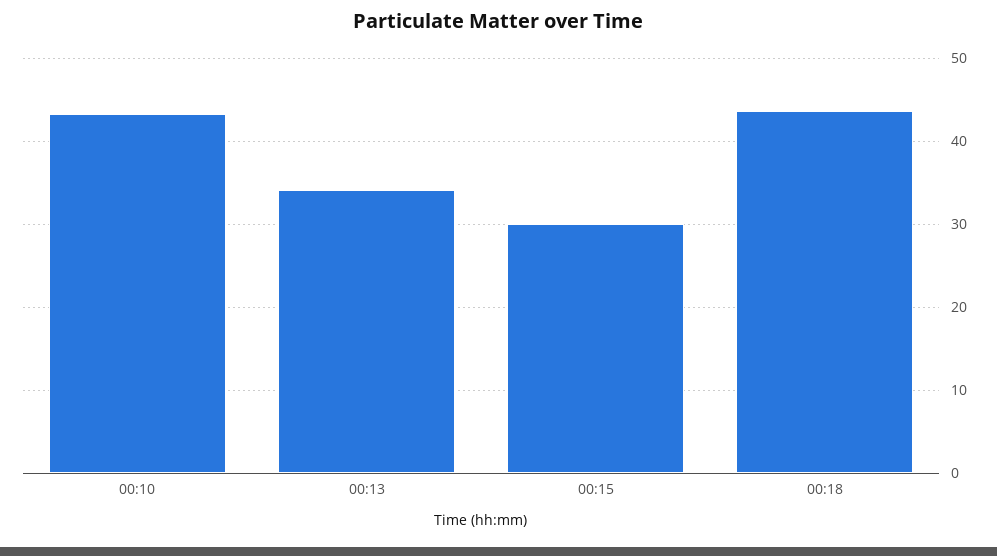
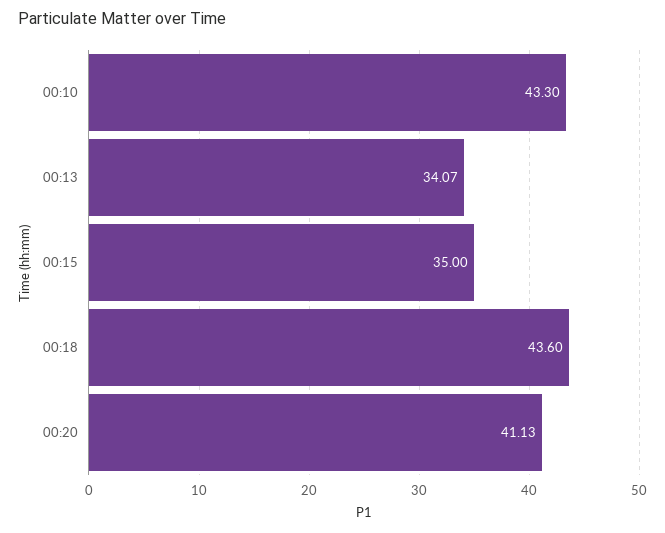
00:15: 30 -> 35
00:20: none -> 41.13

